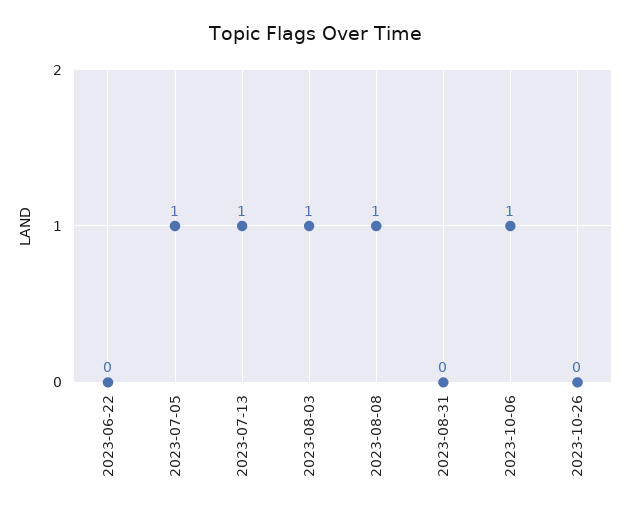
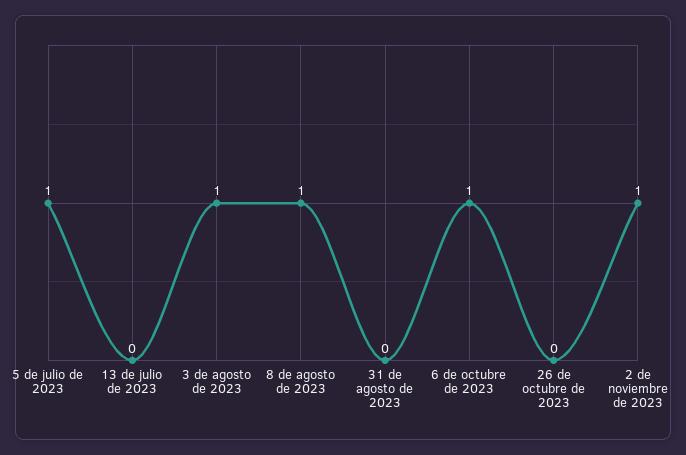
2023-06-22: 0 -> none
2023-07-13: 1 -> 0
2 de noviembre de 2023: none -> 1

